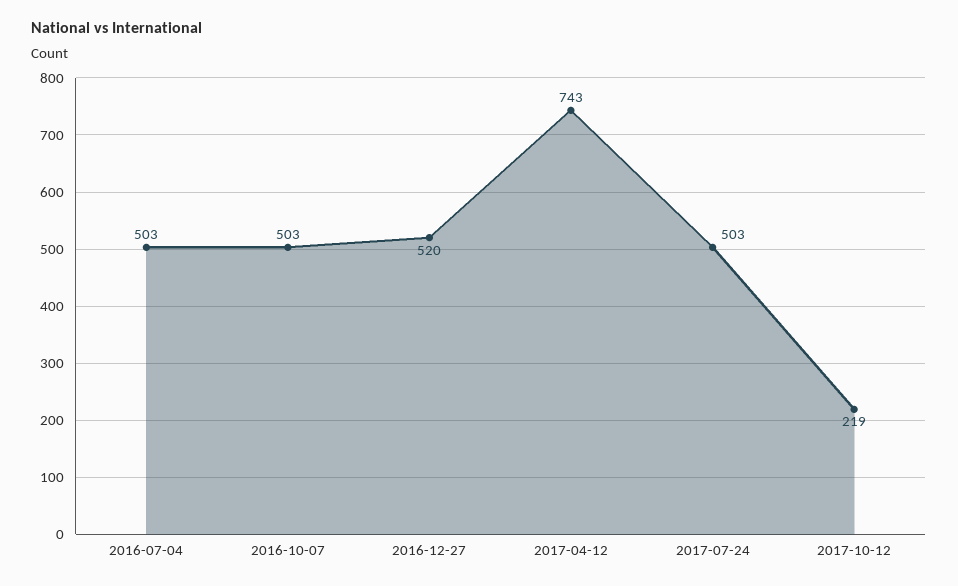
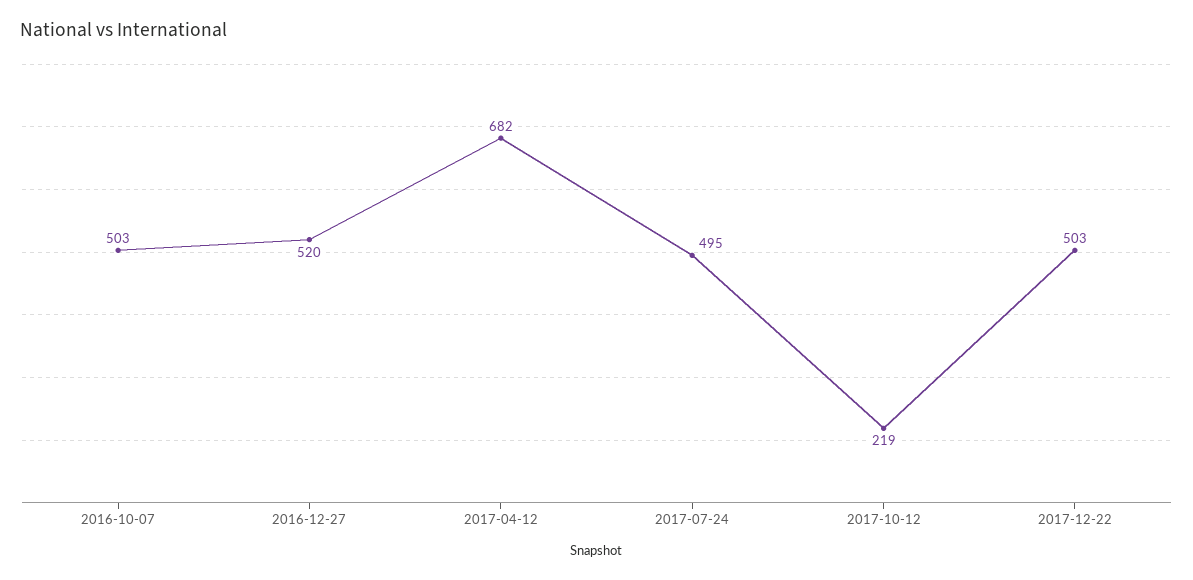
2016-07-04: 503 -> none
2017-04-12: 743 -> 682
2017-07-24: 503 -> 495
2017-12-22: none -> 503

